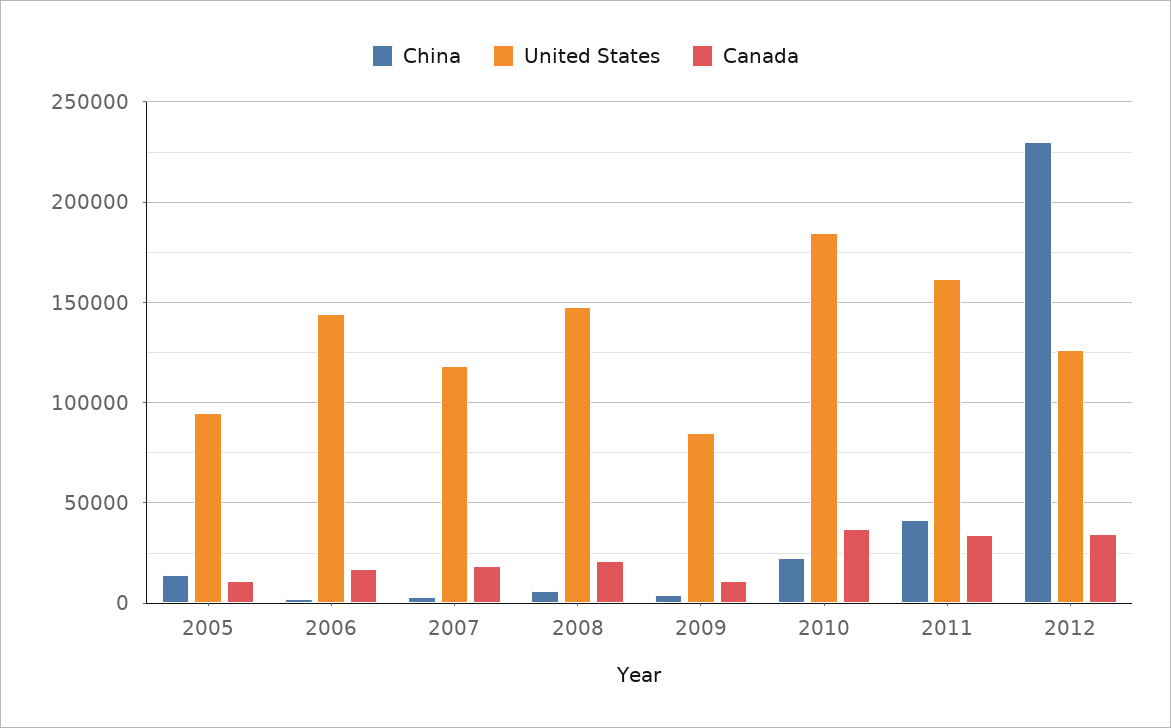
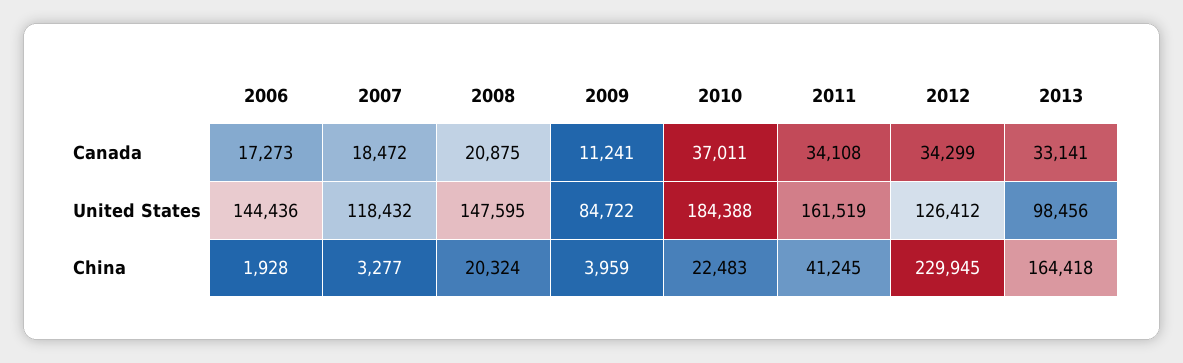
China, 2005: 15000 -> none
United States, 2005: 95000 -> none
Canada, 2005: 10000 -> none
China, 2008: 5000 -> 20324
Canada, 2013: none -> 33141
United States, 2013: none -> 98456
China, 2013: none -> 164418

